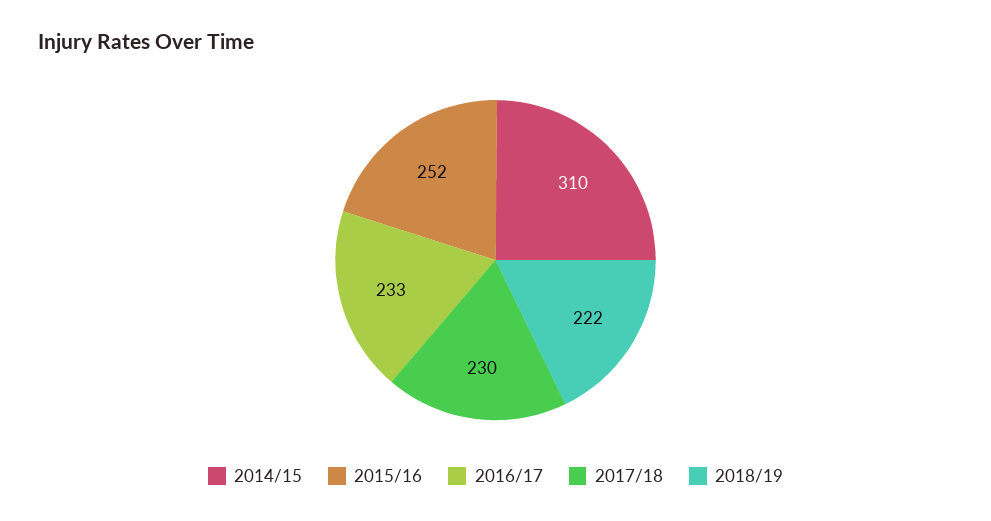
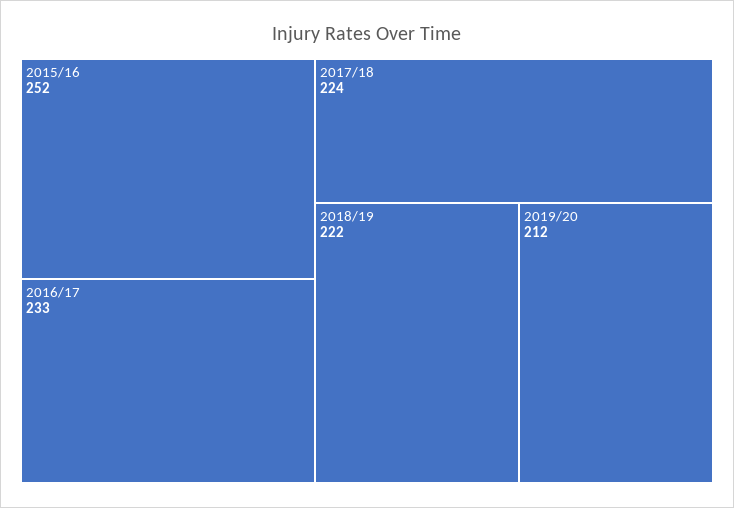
2014/15: 310 -> none
2017/18: 230 -> 224
2019/20: none -> 212

